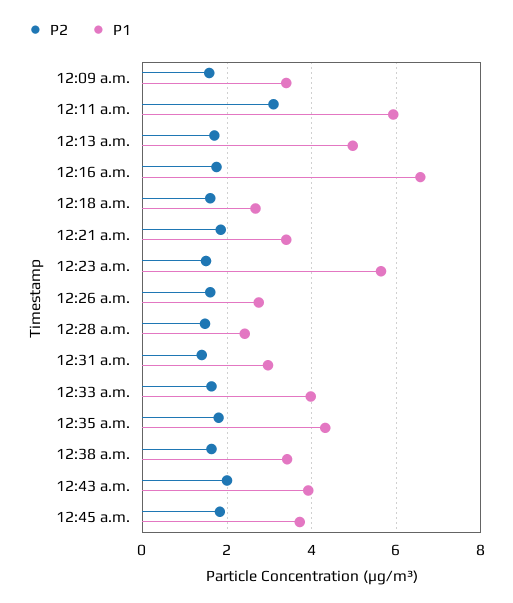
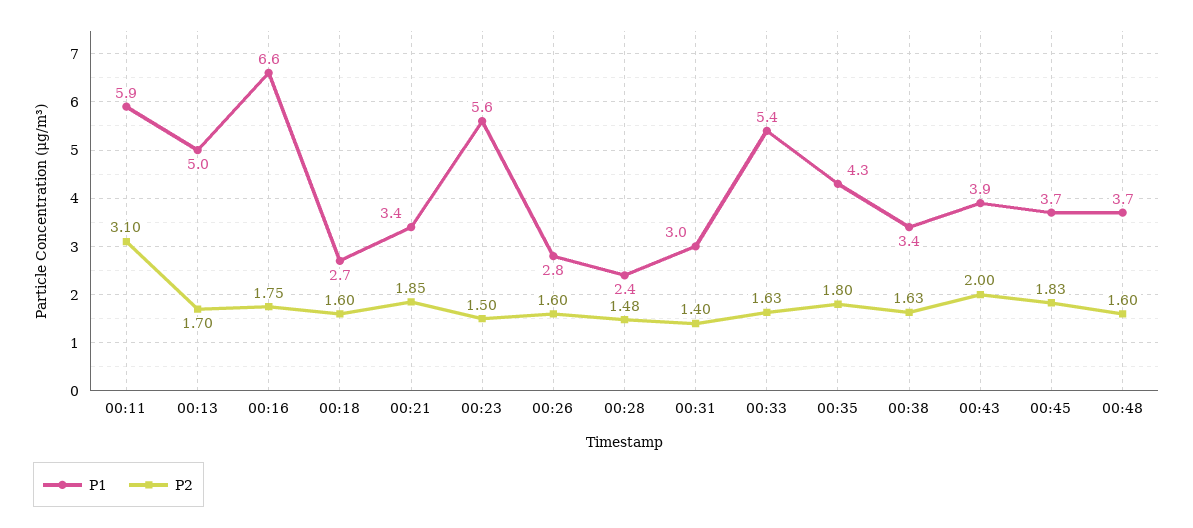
P2, 12:09 a.m.: 1.6 -> none
P1, 12:09 a.m.: 3.4 -> none
P1, 12:33 a.m.: 4 -> 5.4
P1, 00:48: none -> 3.7
P2, 00:48: none -> 1.6

